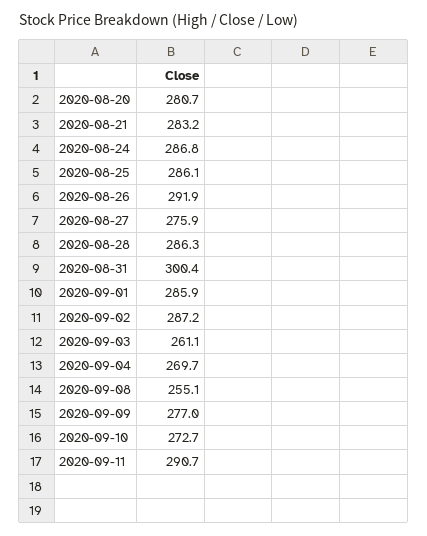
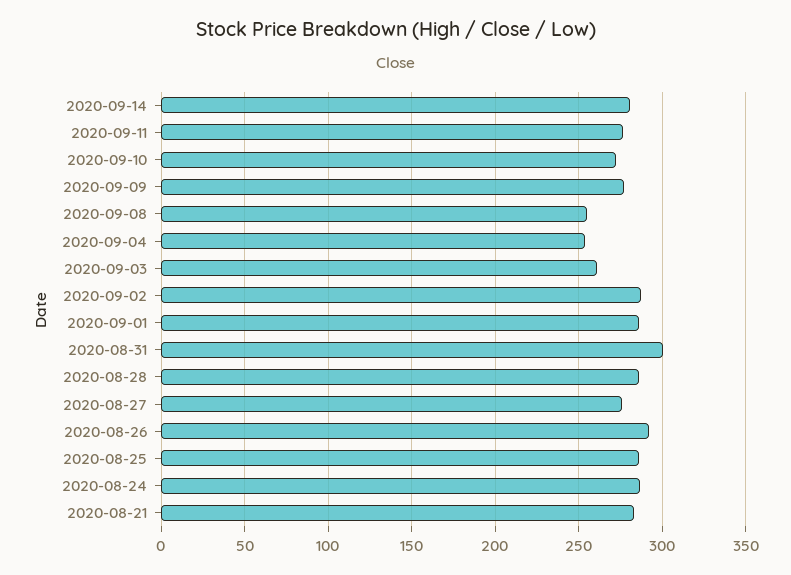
2020-08-20: 280.7 -> none
2020-09-04: 269.7 -> 255
2020-09-11: 290.7 -> 275
2020-09-14: none -> 280

